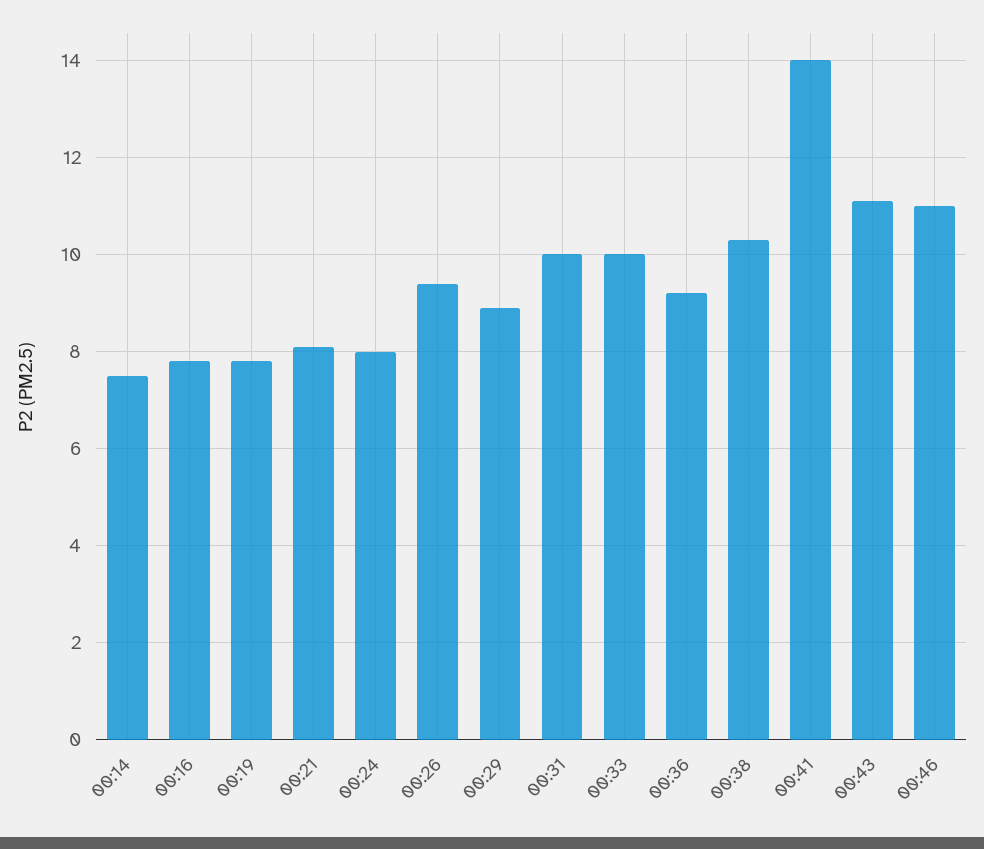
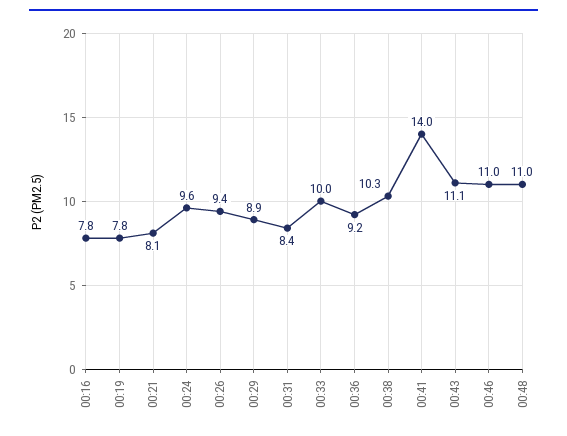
00:14: 7.5 -> none
00:24: 8 -> 9.6
00:31: 10 -> 8.4
00:48: none -> 11

